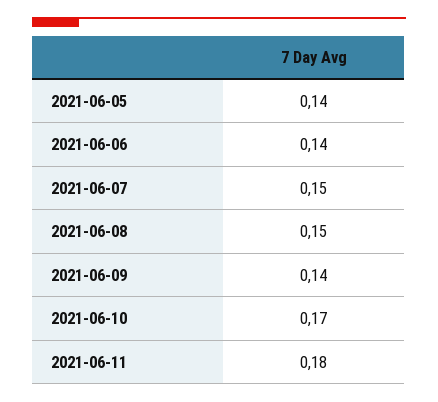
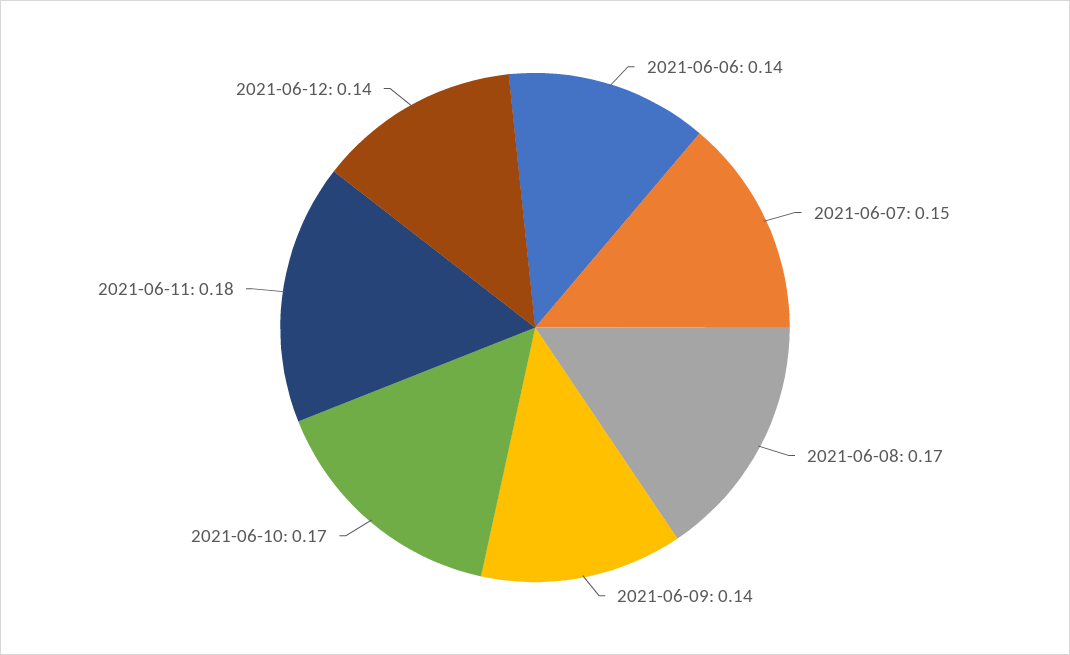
2021-06-05: 0.14 -> none
2021-06-08: 0.15 -> 0.17
2021-06-12: none -> 0.14

